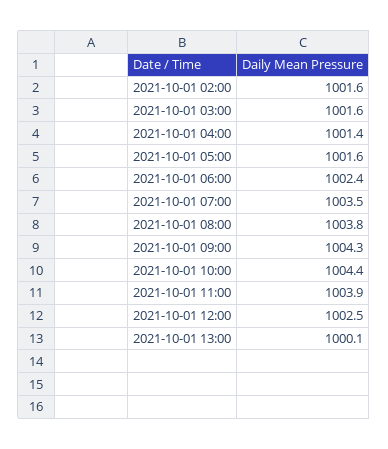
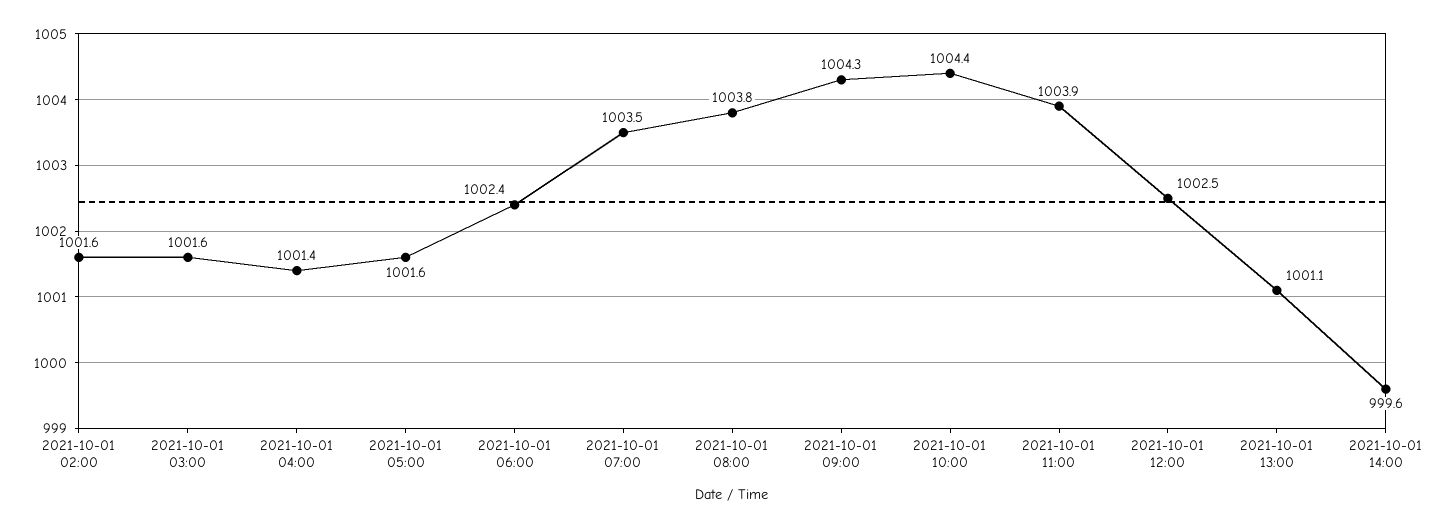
2021-10-01 13:00: 1000.1 -> 1001.1
2021-10-01 14:00: none -> 999.6

